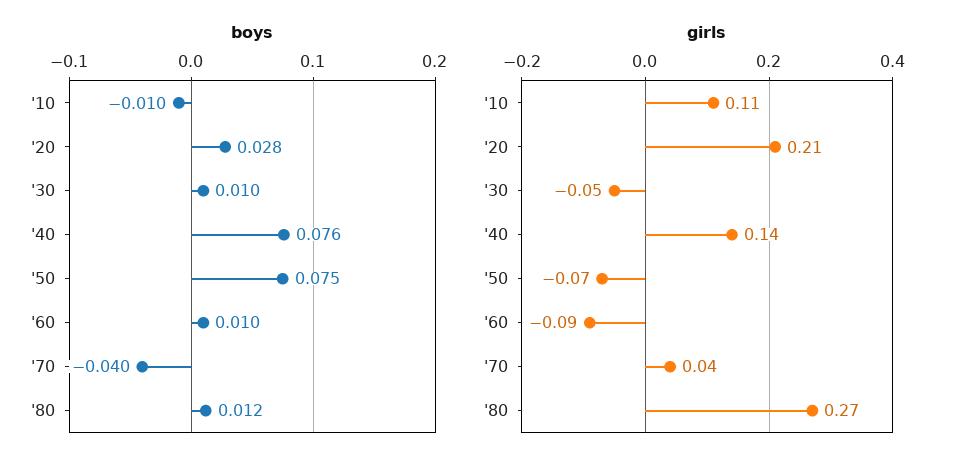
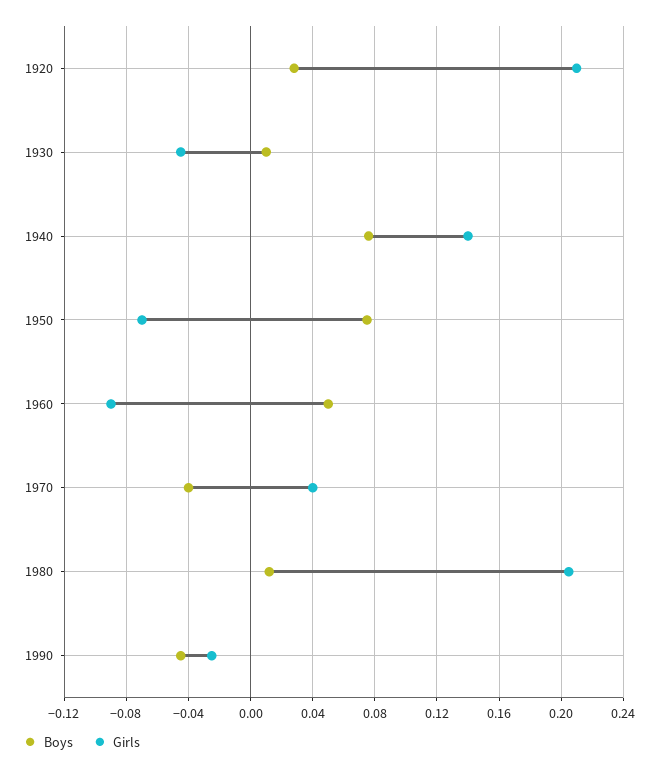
boys, '10: -0.01 -> none
boys, '60: 0.01 -> 0.05
girls, '10: 0.11 -> none
girls, '80: 0.27 -> 0.205
boys, 1990: none -> -0.045
girls, 1990: none -> -0.025

